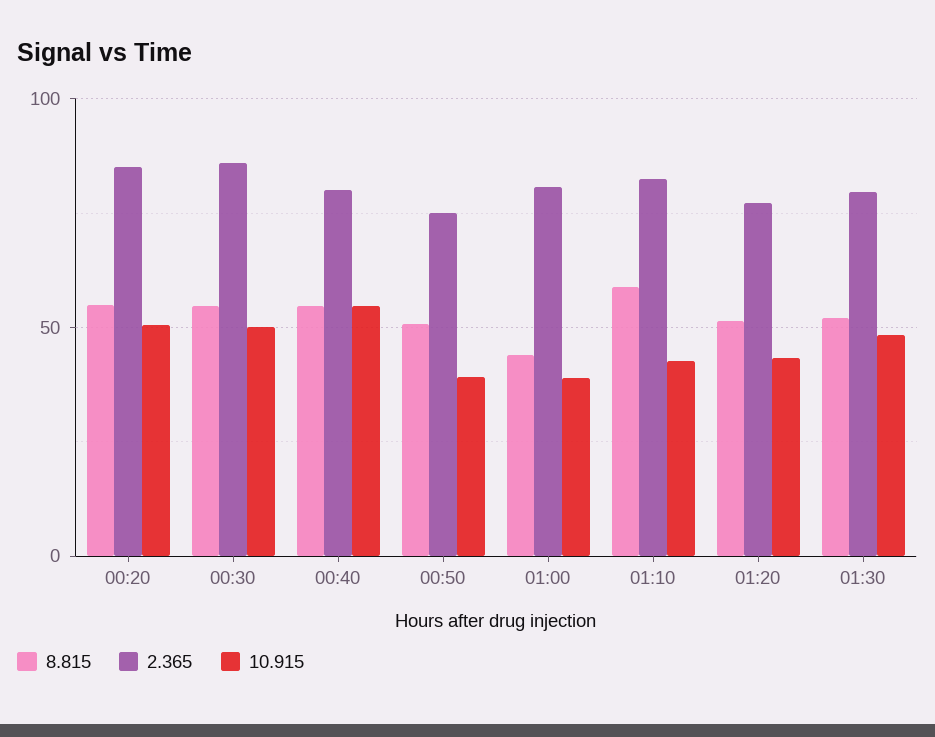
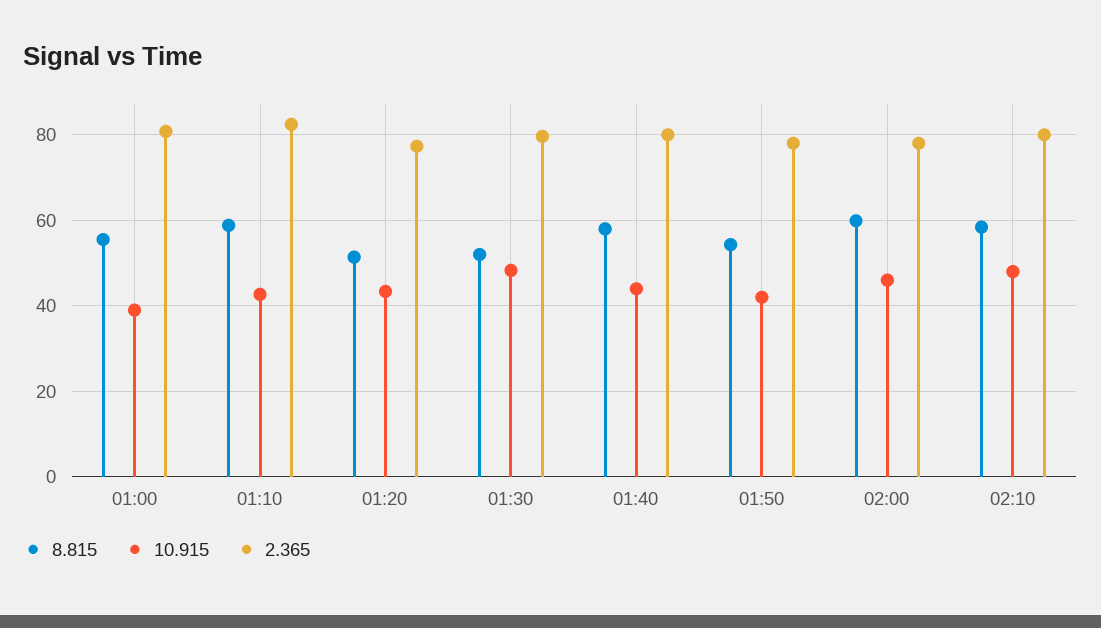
8.815, 00:20: 55 -> none
2.365, 00:20: 85 -> none
10.915, 00:20: 50 -> none
8.815, 00:30: 55 -> none
2.365, 00:30: 85 -> none
10.915, 00:30: 50 -> none
8.815, 00:40: 55 -> none
2.365, 00:40: 80 -> none
10.915, 00:40: 55 -> none
8.815, 00:50: 50 -> none
2.365, 00:50: 75 -> none
10.915, 00:50: 40 -> none
8.815, 01:00: 45 -> 56
8.815, 01:40: none -> 58
10.915, 01:40: none -> 44
2.365, 01:40: none -> 80
8.815, 01:50: none -> 54
10.915, 01:50: none -> 42
2.365, 01:50: none -> 78
8.815, 02:00: none -> 60
10.915, 02:00: none -> 46
2.365, 02:00: none -> 78
8.815, 02:10: none -> 58
10.915, 02:10: none -> 48
2.365, 02:10: none -> 80

